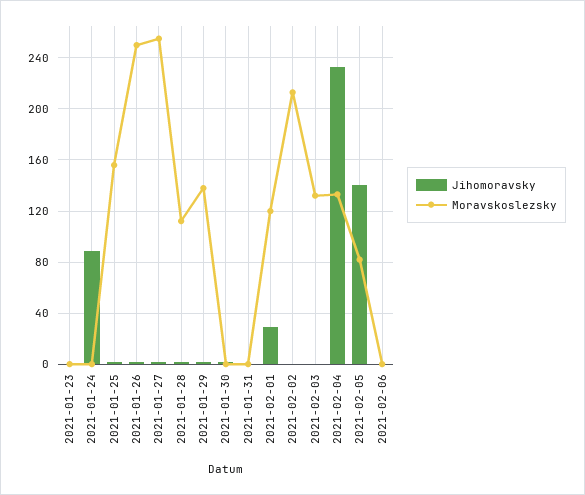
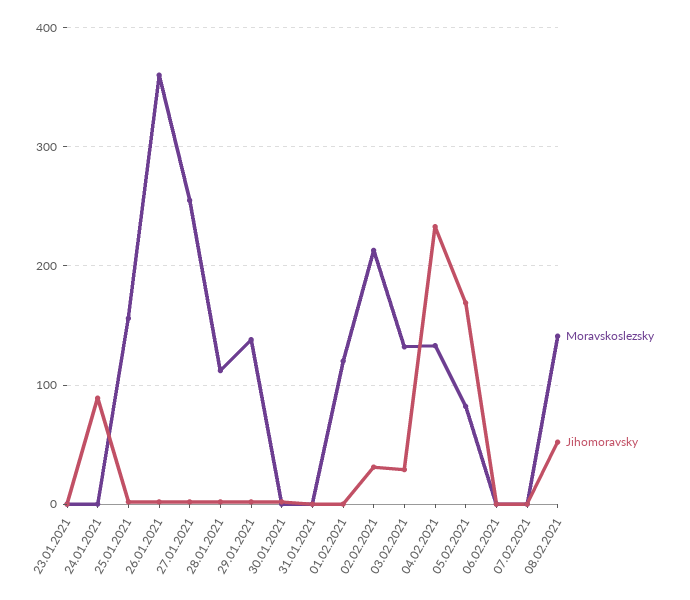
Moravskoslezsky, 2021-01-26: 250 -> 360
Jihomoravsky, 2021-02-01: 30 -> 0
Jihomoravsky, 2021-02-02: 0 -> 30
Jihomoravsky, 2021-02-03: 0 -> 30
Jihomoravsky, 2021-02-05: 140 -> 170
Moravskoslezsky, 07.02.2021: none -> 0
Jihomoravsky, 07.02.2021: none -> 0
Moravskoslezsky, 08.02.2021: none -> 140
Jihomoravsky, 08.02.2021: none -> 50

